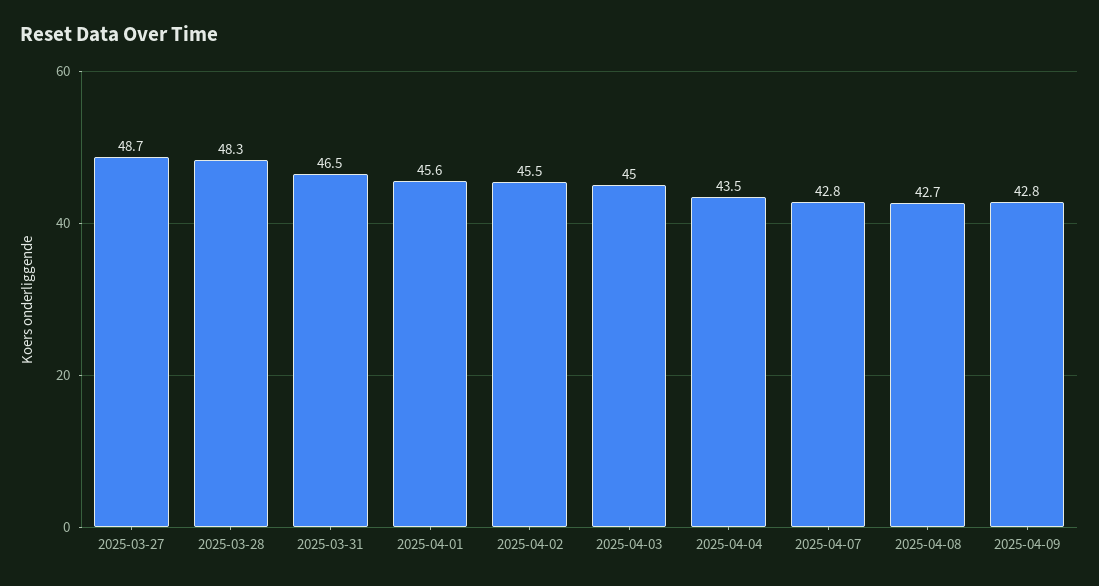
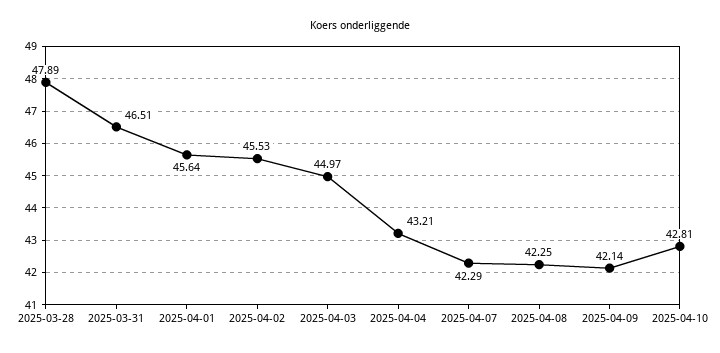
2025-03-27: 48.7 -> none
2025-03-28: 48.3 -> 47.89
2025-04-04: 43.5 -> 43.21
2025-04-07: 42.8 -> 42.29
2025-04-08: 42.7 -> 42.25
2025-04-09: 42.8 -> 42.14
2025-04-10: none -> 42.81

